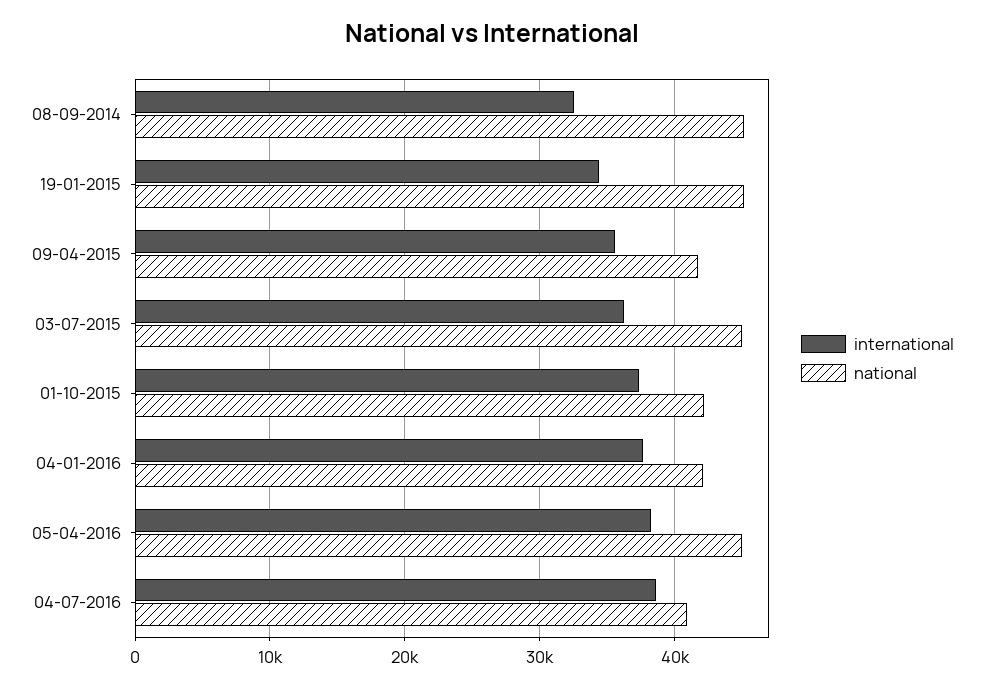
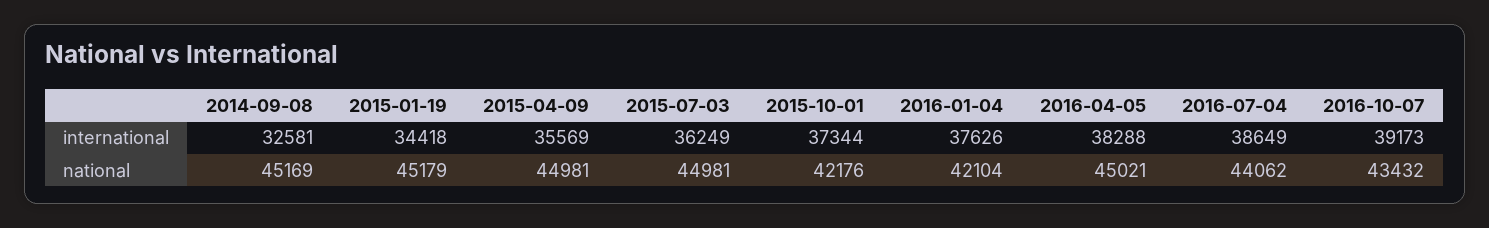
national, 09-04-2015: 42000 -> 44981
national, 04-07-2016: 41000 -> 44062
international, 2016-10-07: none -> 39173
national, 2016-10-07: none -> 43432

